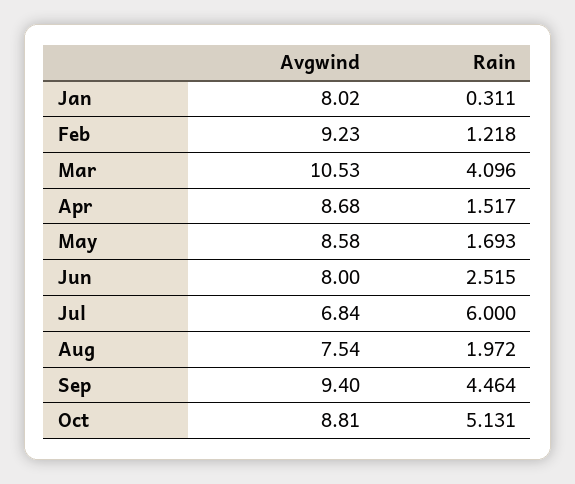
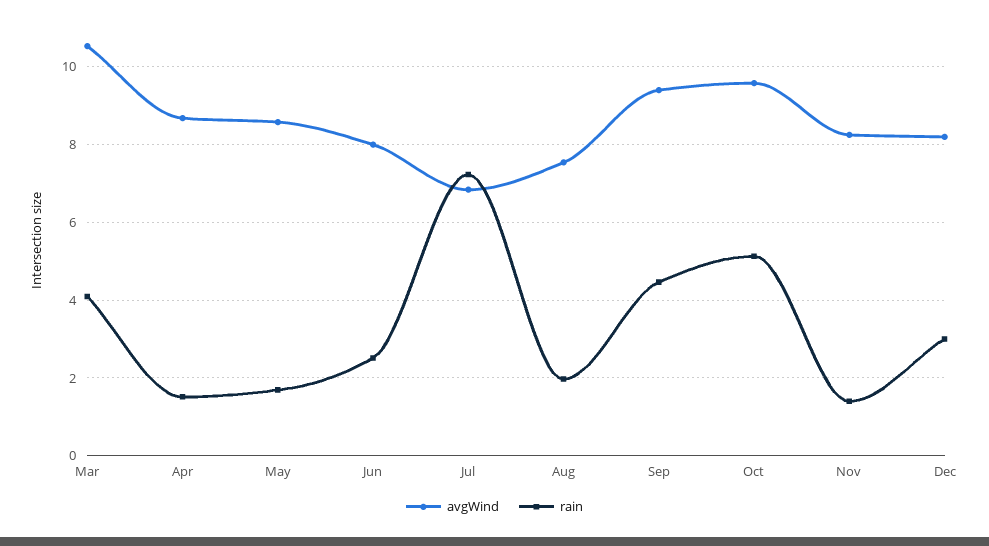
Avgwind, Jan: 8.02 -> none
Rain, Jan: 0.311 -> none
Avgwind, Feb: 9.23 -> none
Rain, Feb: 1.218 -> none
Rain, Jul: 6 -> 7.2
Avgwind, Oct: 8.81 -> 9.6
Avgwind, Nov: none -> 8.2
Rain, Nov: none -> 1.4
Avgwind, Dec: none -> 8.2
Rain, Dec: none -> 3

